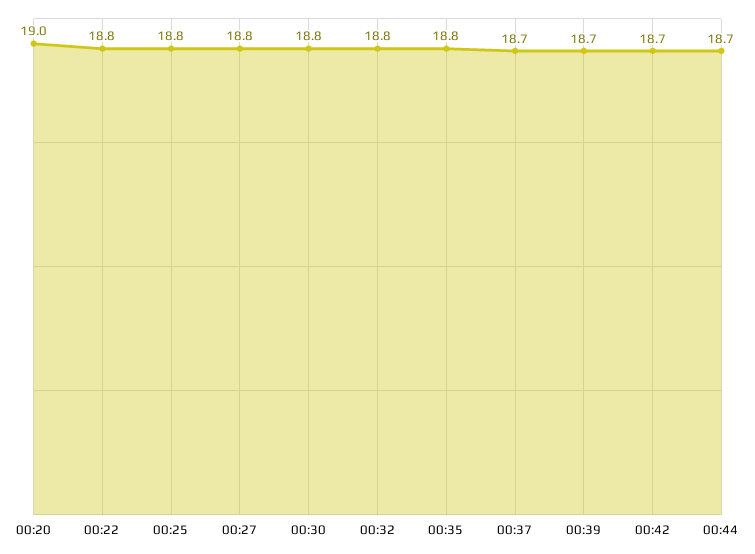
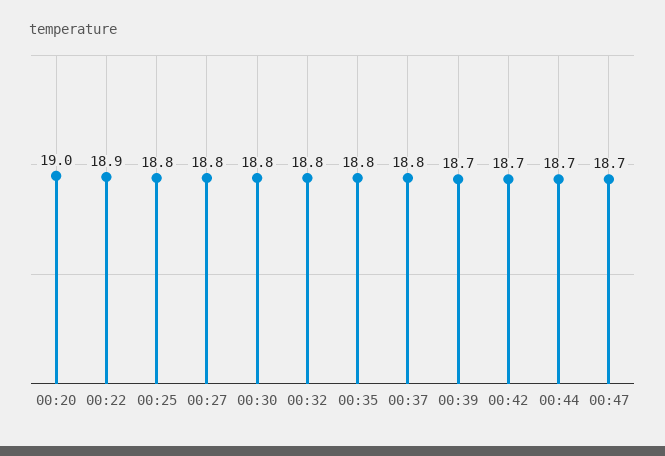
00:22: 18.8 -> 18.9
00:37: 18.7 -> 18.8
00:47: none -> 18.7

